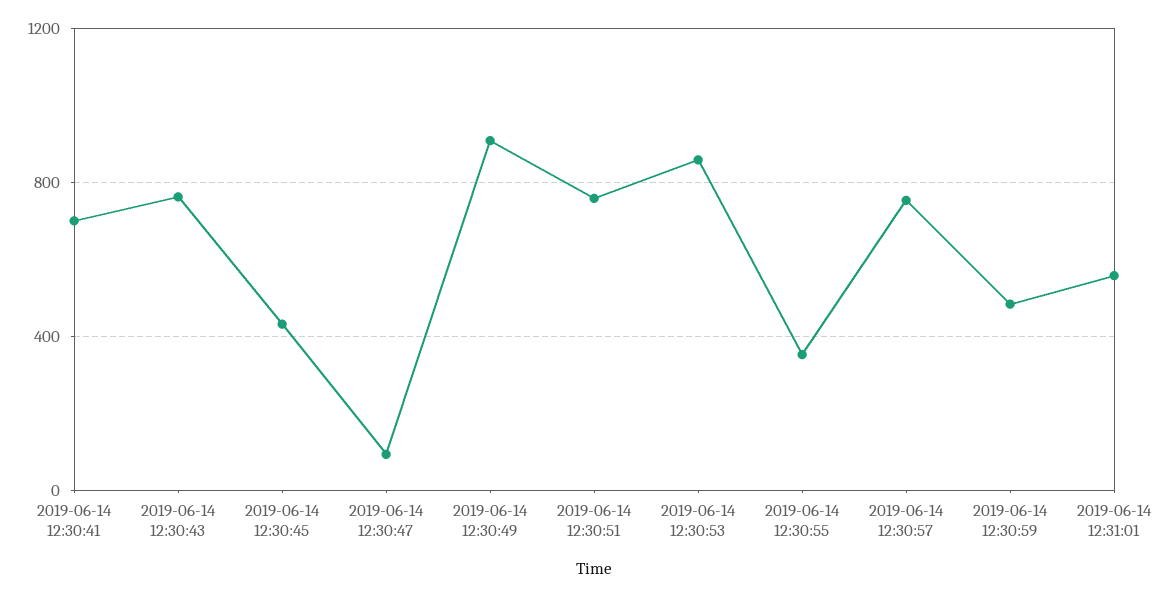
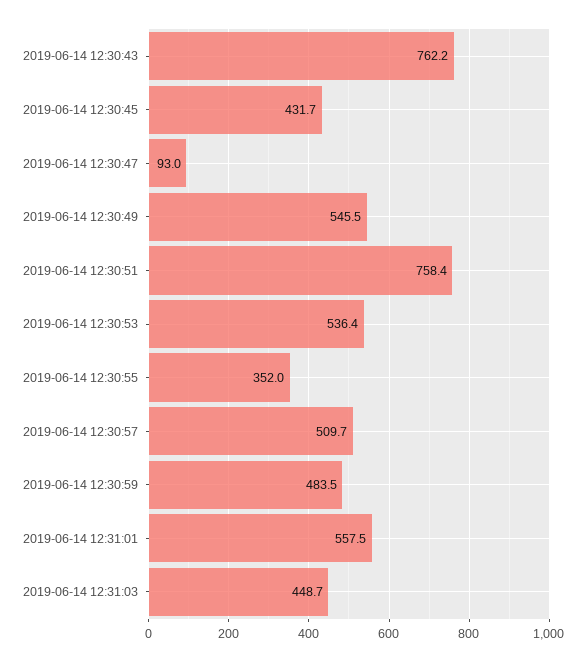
2019-06-14 12:30:41: 700 -> none
2019-06-14 12:30:49: 900 -> 545.5
2019-06-14 12:30:53: 850 -> 536.4
2019-06-14 12:30:57: 750 -> 509.7
2019-06-14 12:31:03: none -> 448.7

